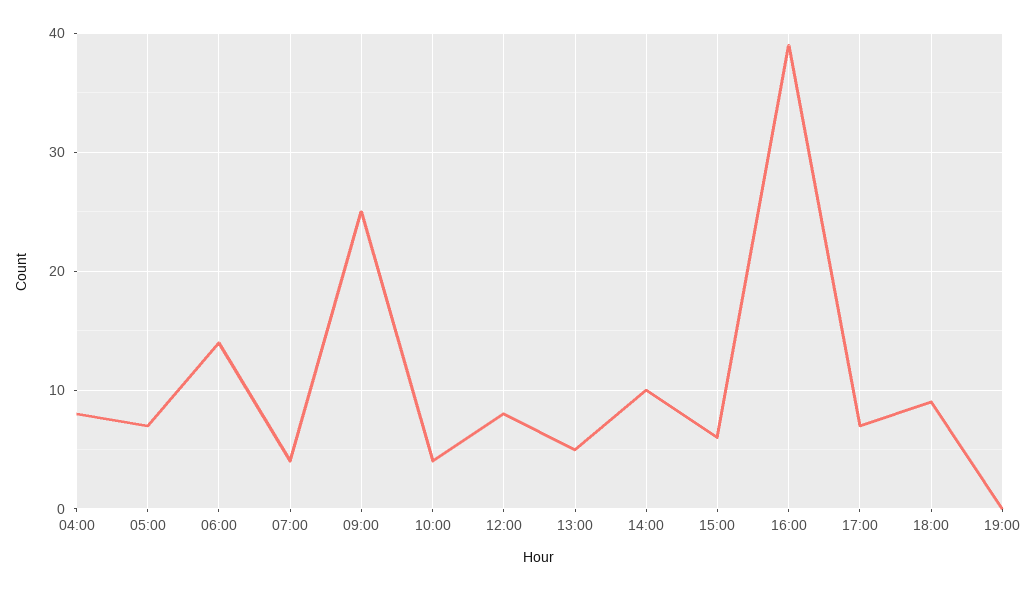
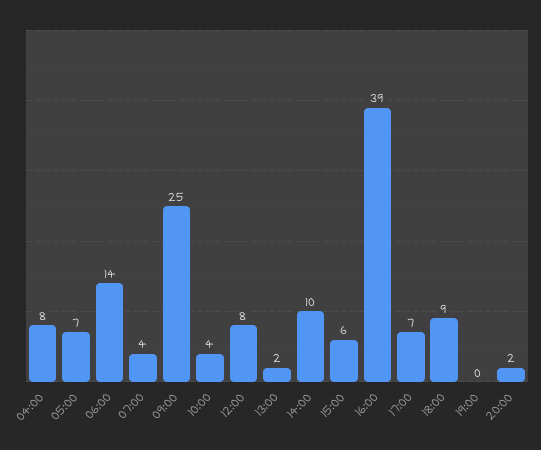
13:00: 5 -> 2
20:00: none -> 2

